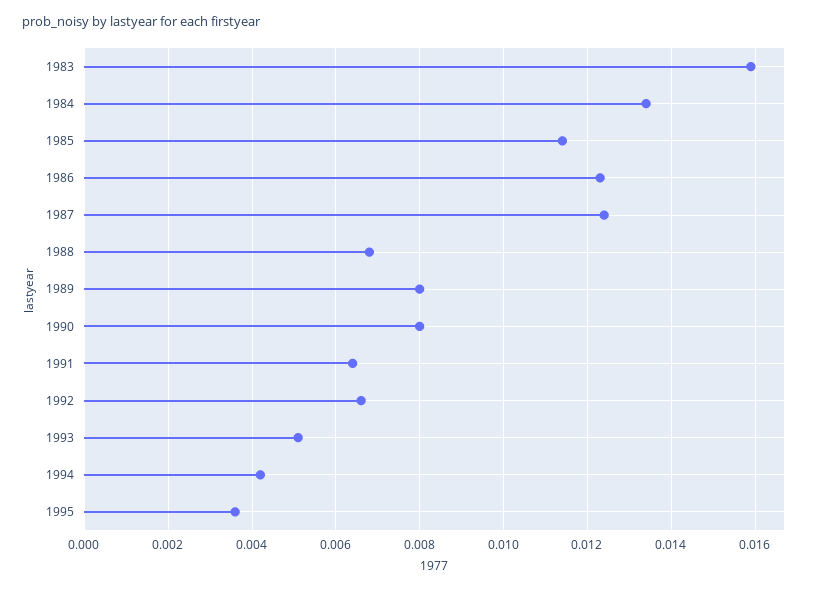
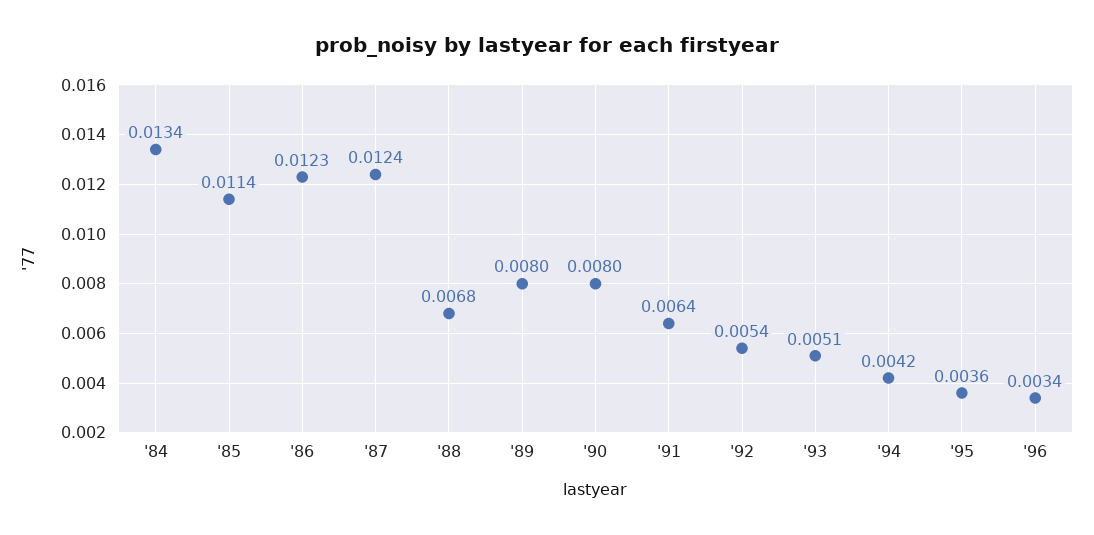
1983: 0.016 -> none
1992: 0.0065 -> 0.0054
'96: none -> 0.0034

